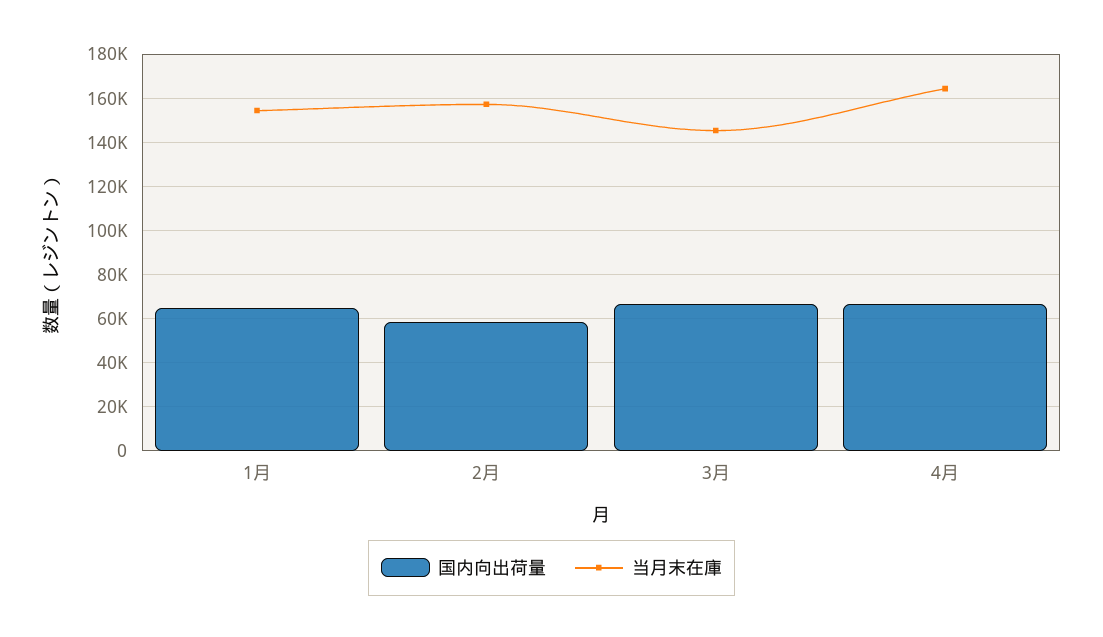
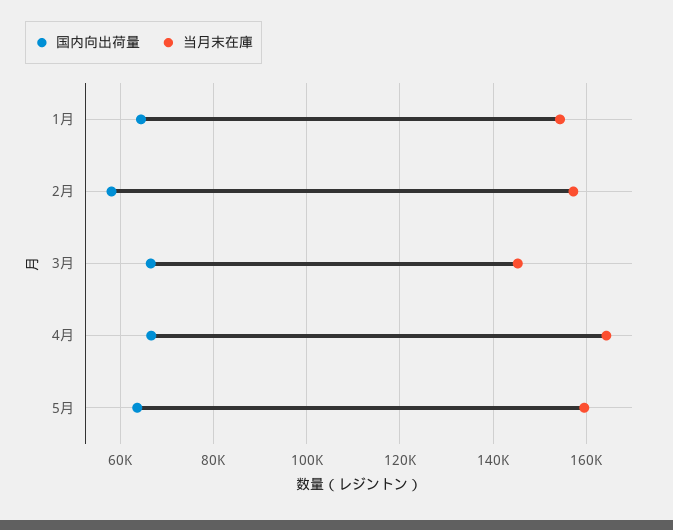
国内向出荷量, 5月: none -> 64000
当月末在庫, 5月: none -> 160000

